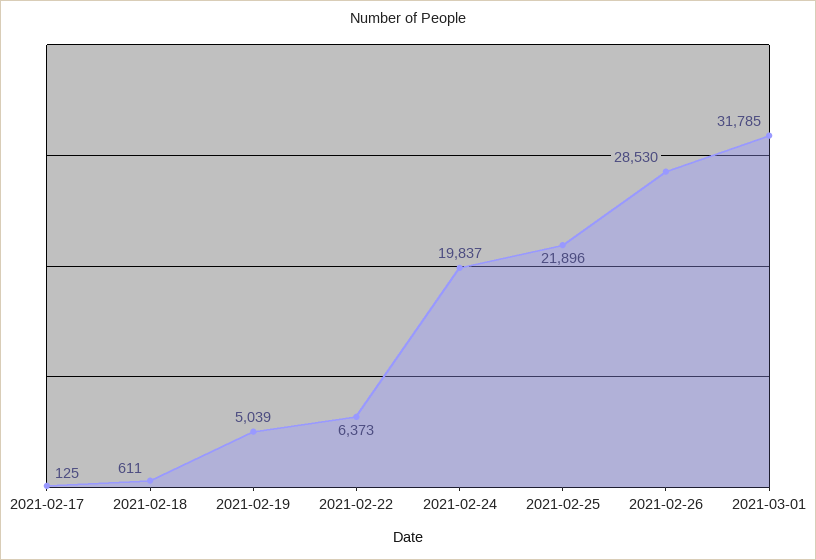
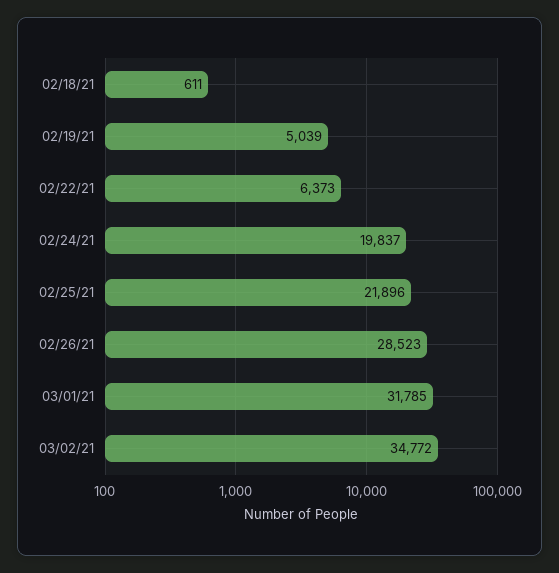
2021-02-17: 125 -> none
2021-02-26: 28530 -> 28523
03/02/21: none -> 34772

